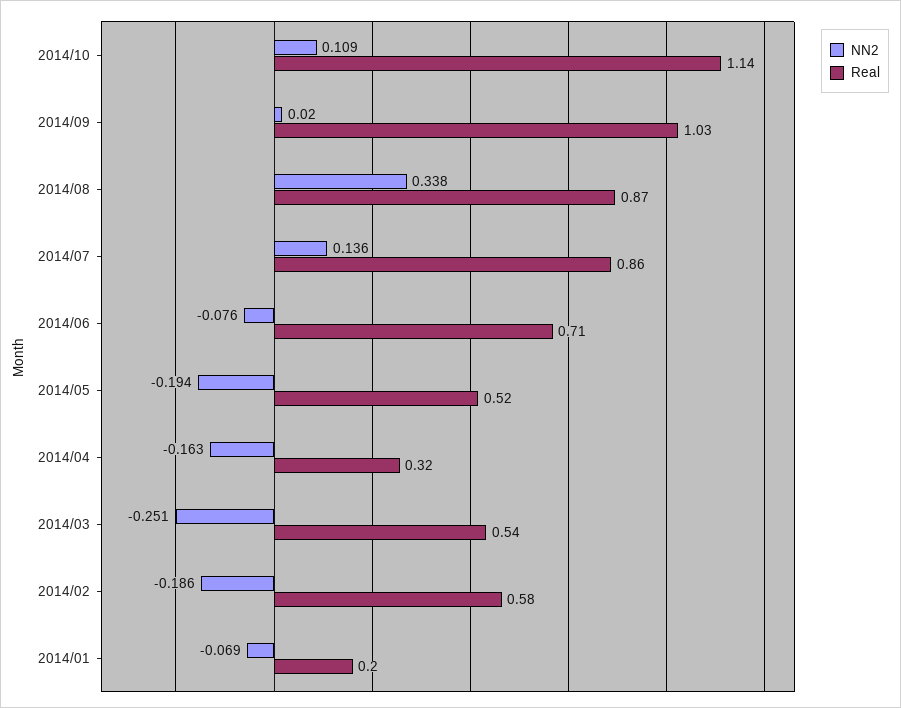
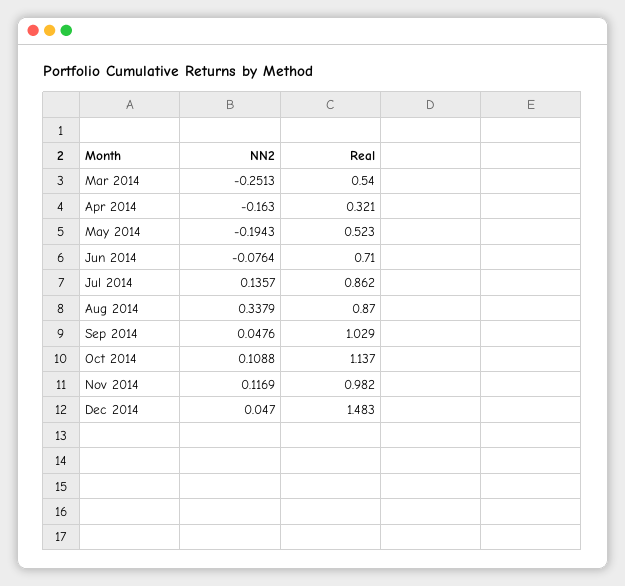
NN2, 2014/09: 0.02 -> 0.0476
NN2, 2014/02: -0.186 -> none
Real, 2014/02: 0.58 -> none
NN2, 2014/01: -0.069 -> none
Real, 2014/01: 0.2 -> none
NN2, Nov 2014: none -> 0.1169
Real, Nov 2014: none -> 0.982
NN2, Dec 2014: none -> 0.047
Real, Dec 2014: none -> 1.483

